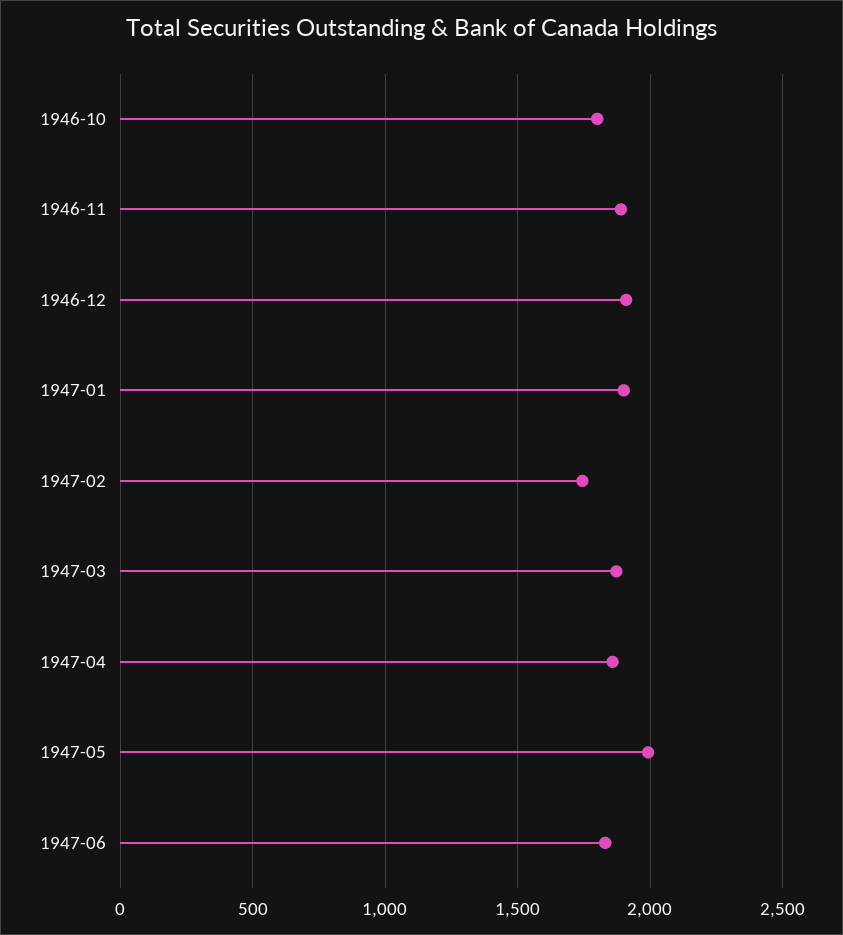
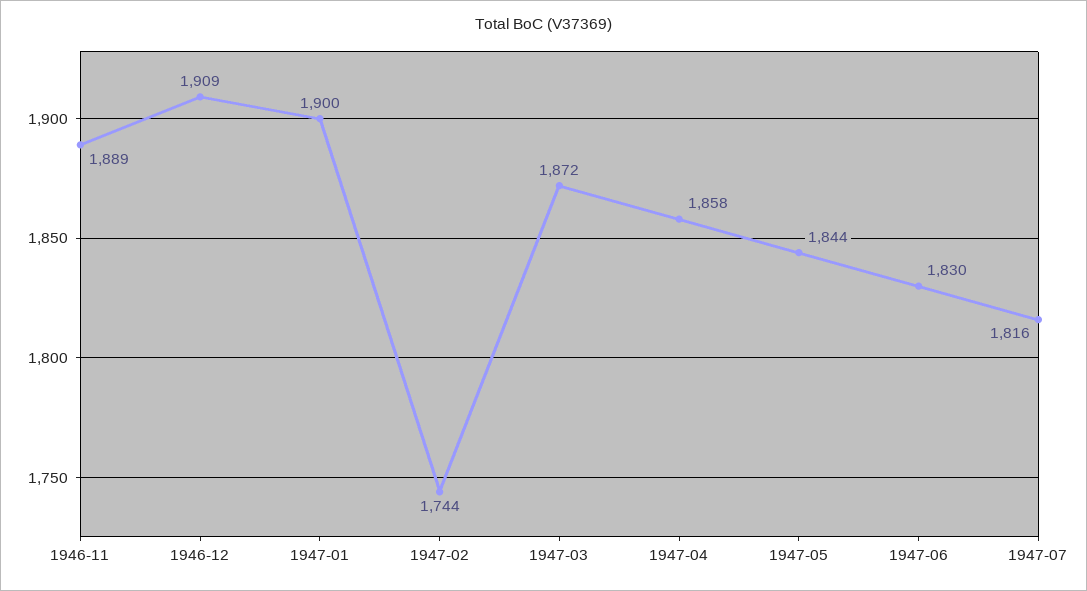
1946-10: 1800 -> none
1947-05: 2000 -> 1844
1947-07: none -> 1816

